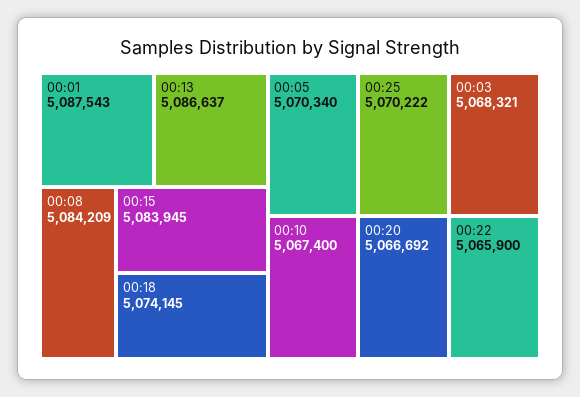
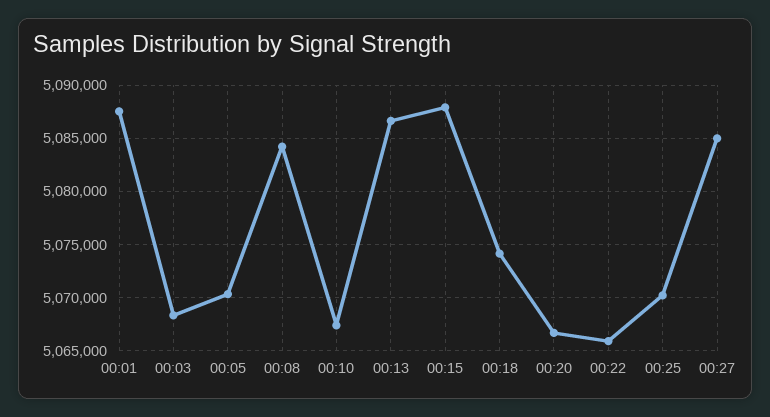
00:15: 5083945 -> 5088000
00:27: none -> 5085000

